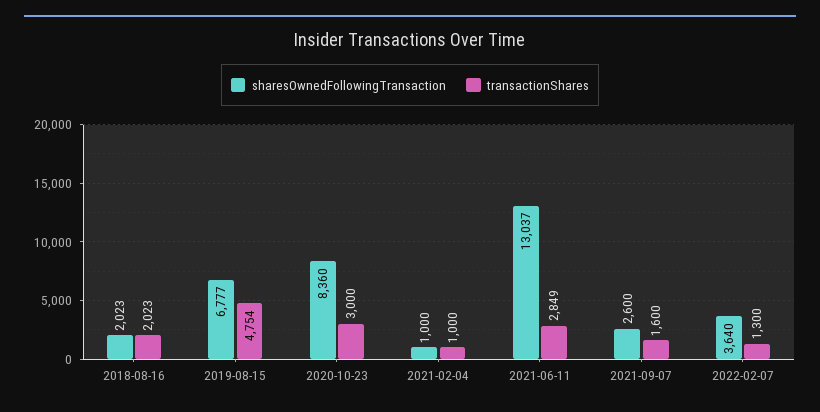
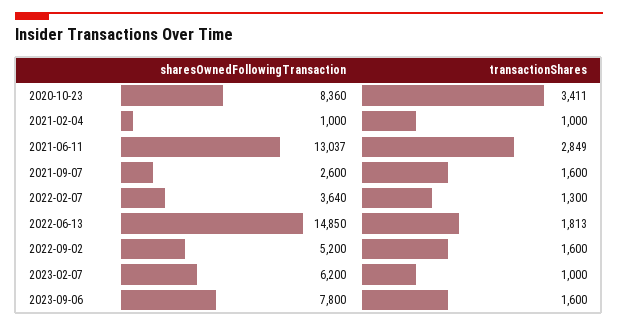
sharesOwnedFollowingTransaction, 2018-08-16: 2023 -> none
transactionShares, 2018-08-16: 2023 -> none
sharesOwnedFollowingTransaction, 2019-08-15: 6777 -> none
transactionShares, 2019-08-15: 4754 -> none
transactionShares, 2020-10-23: 3000 -> 3411
sharesOwnedFollowingTransaction, 2022-06-13: none -> 14850
transactionShares, 2022-06-13: none -> 1813
sharesOwnedFollowingTransaction, 2022-09-02: none -> 5200
transactionShares, 2022-09-02: none -> 1600
sharesOwnedFollowingTransaction, 2023-02-07: none -> 6200
transactionShares, 2023-02-07: none -> 1000
sharesOwnedFollowingTransaction, 2023-09-06: none -> 7800
transactionShares, 2023-09-06: none -> 1600

